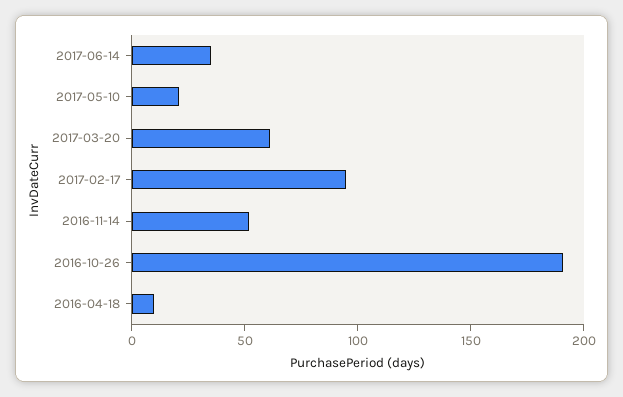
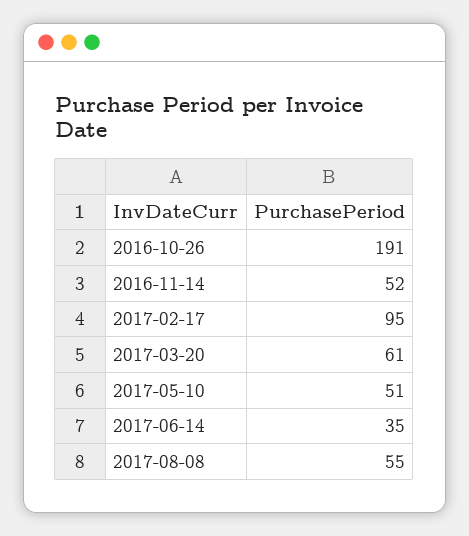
2017-05-10: 20 -> 51
2016-04-18: 10 -> none
2017-08-08: none -> 55

